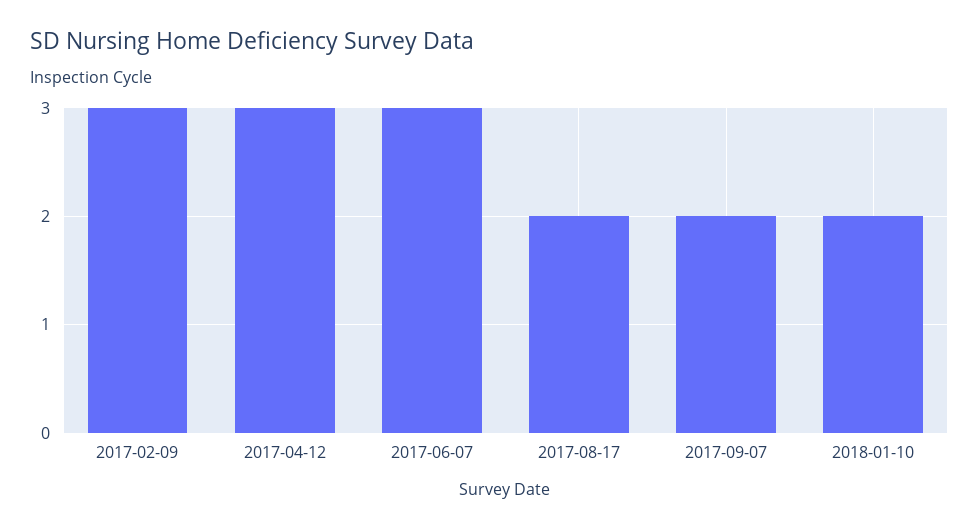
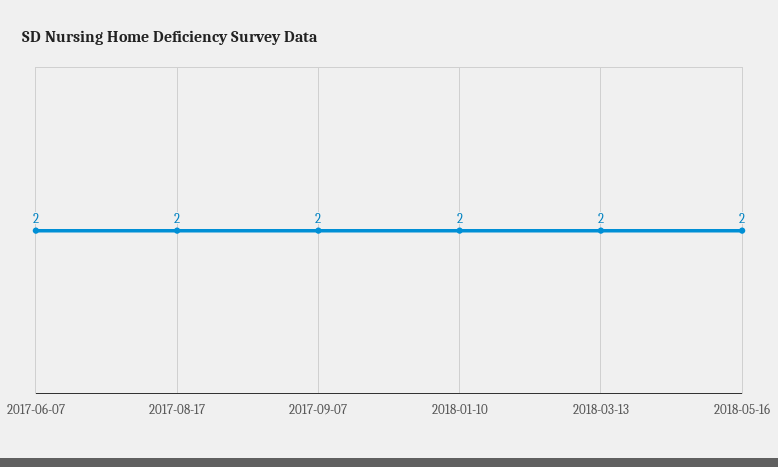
2017-02-09: 3 -> none
2017-04-12: 3 -> none
2017-06-07: 3 -> 2
2018-03-13: none -> 2
2018-05-16: none -> 2

